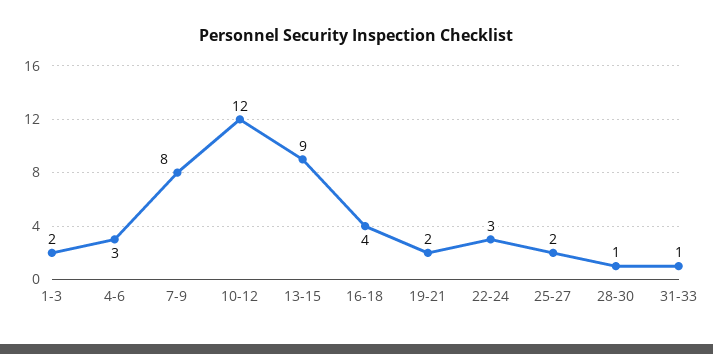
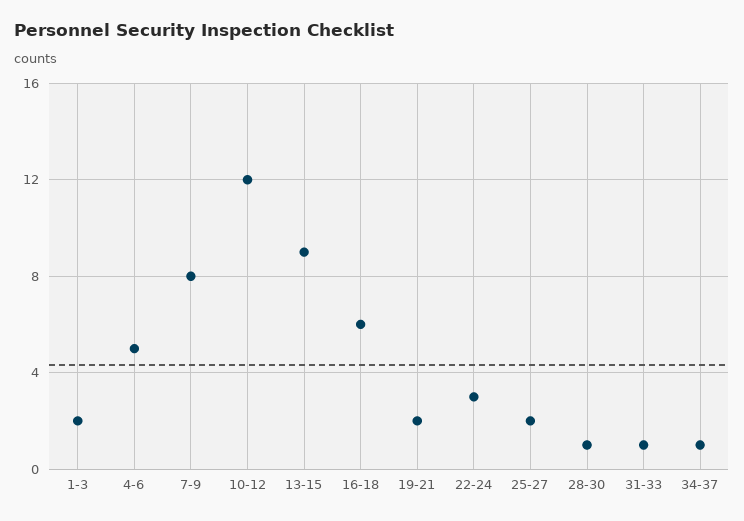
4-6: 3 -> 5
16-18: 4 -> 6
34-37: none -> 1

